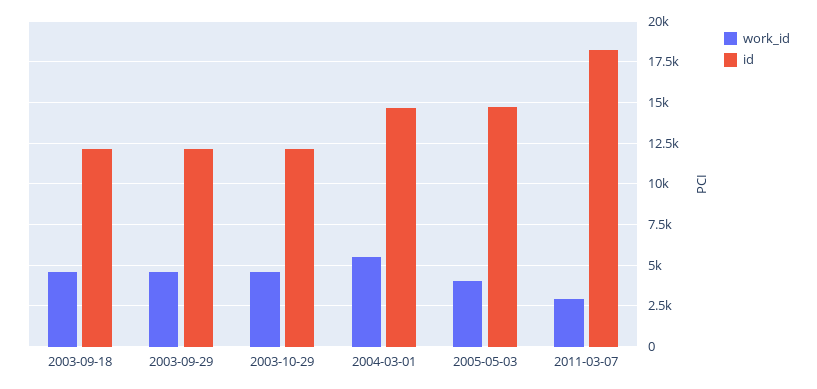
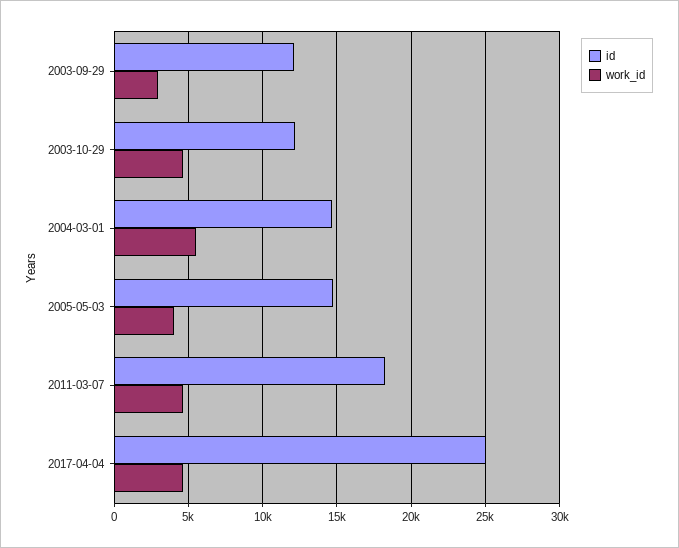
work_id, 2003-09-18: 4500 -> none
id, 2003-09-18: 12000 -> none
work_id, 2003-09-29: 4500 -> 3000
work_id, 2011-03-07: 3000 -> 4500
id, 2017-04-04: none -> 25000
work_id, 2017-04-04: none -> 4500

